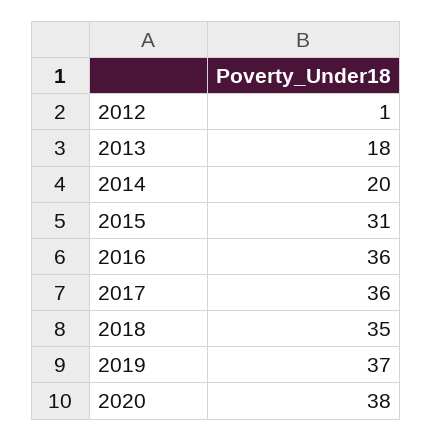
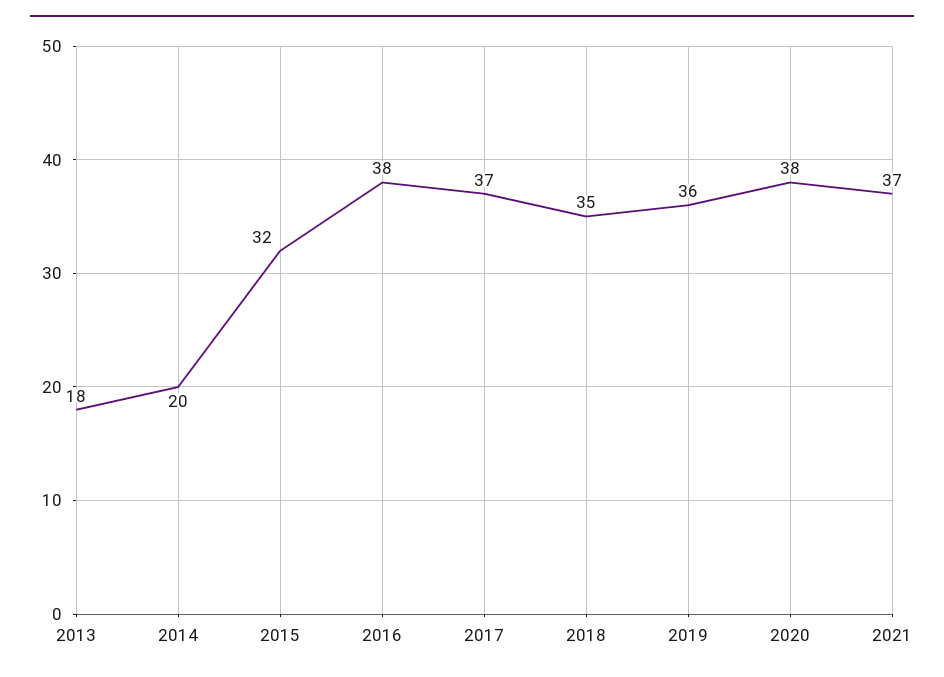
2012: 1 -> none
2015: 31 -> 32
2016: 36 -> 38
2017: 36 -> 37
2019: 37 -> 36
2021: none -> 37

